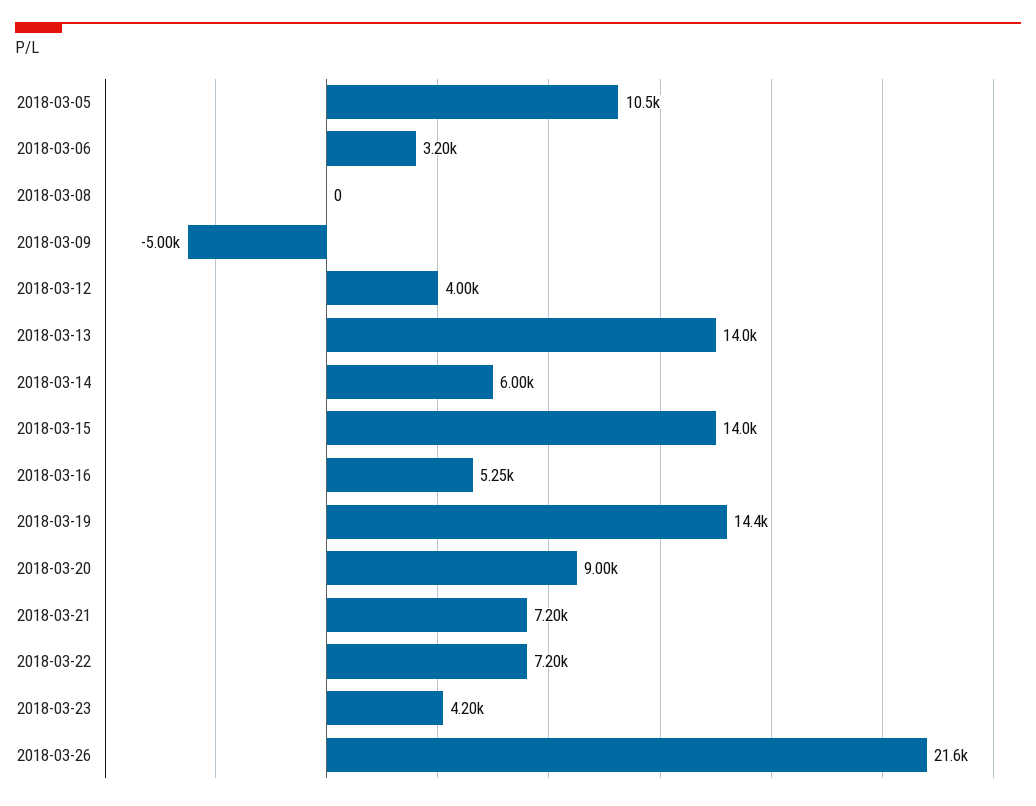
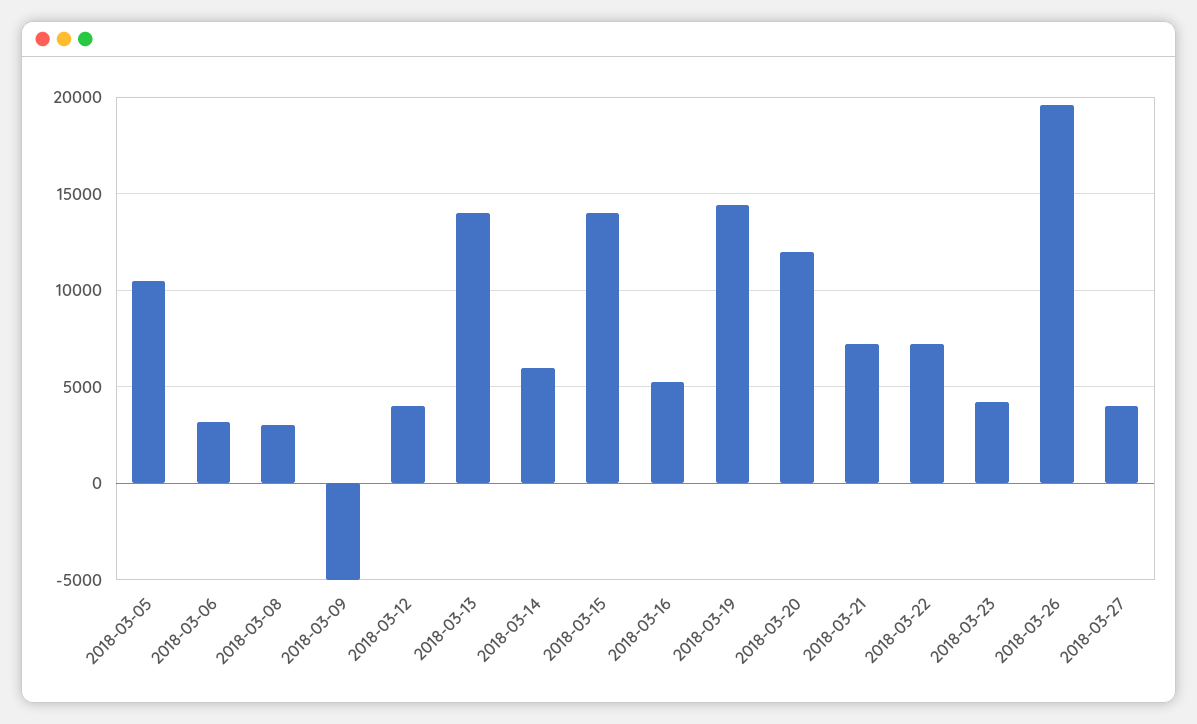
2018-03-08: 0 -> 3000
2018-03-20: 9000 -> 12000
2018-03-26: 21600 -> 19500
2018-03-27: none -> 4000

